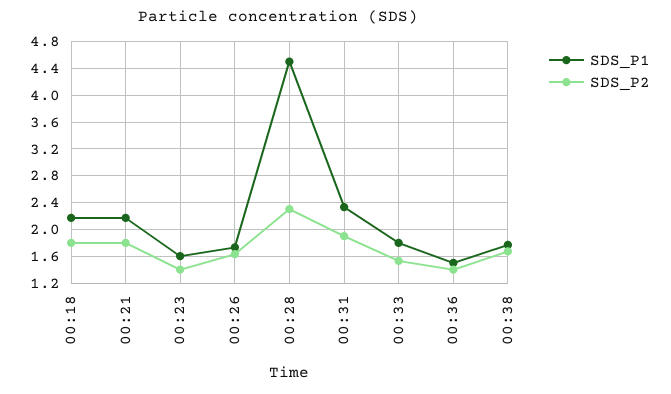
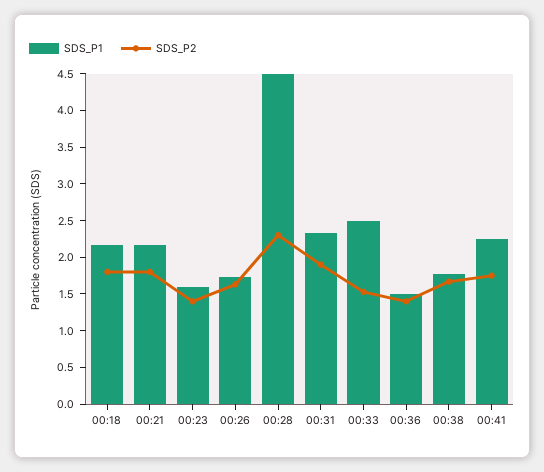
SDS_P1, 00:33: 1.8 -> 2.5
SDS_P1, 00:41: none -> 2.25
SDS_P2, 00:41: none -> 1.75

